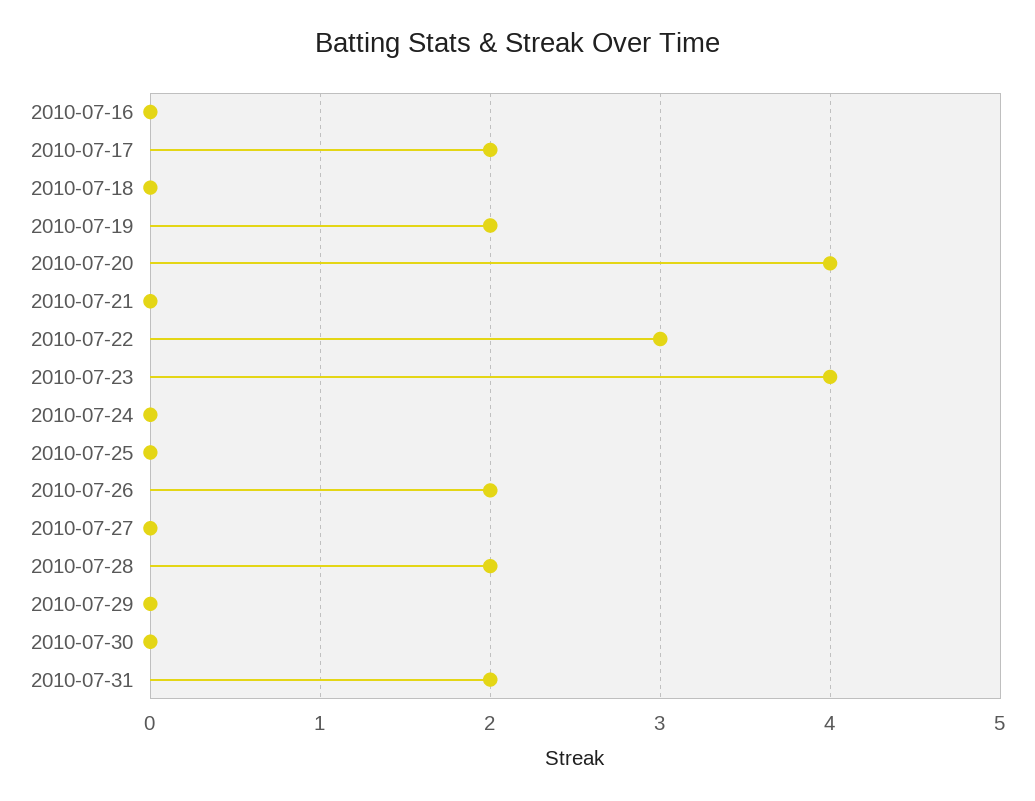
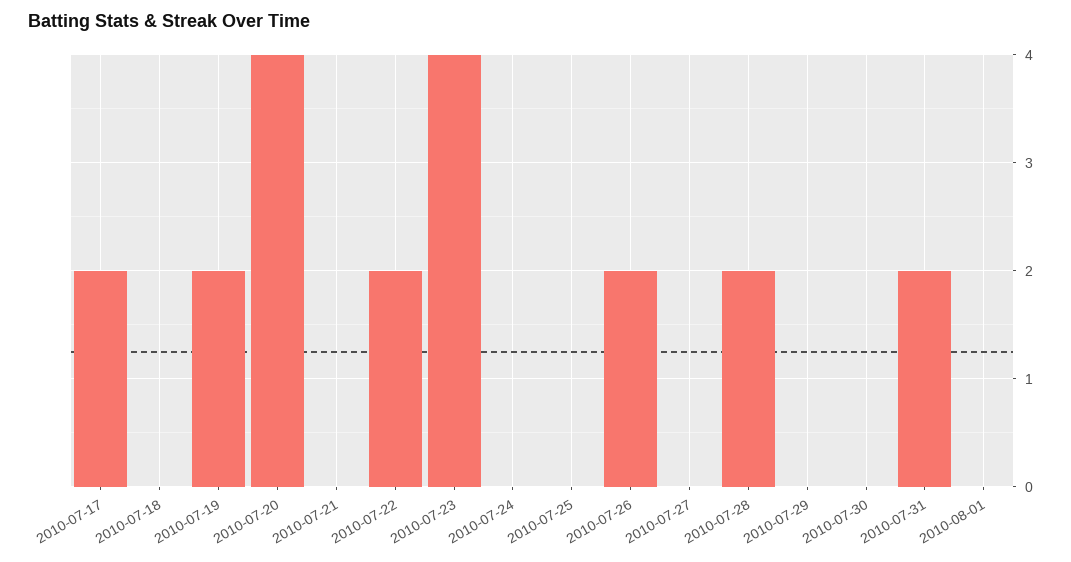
2010-07-16: 0 -> none
2010-07-22: 3 -> 2
2010-08-01: none -> 0

